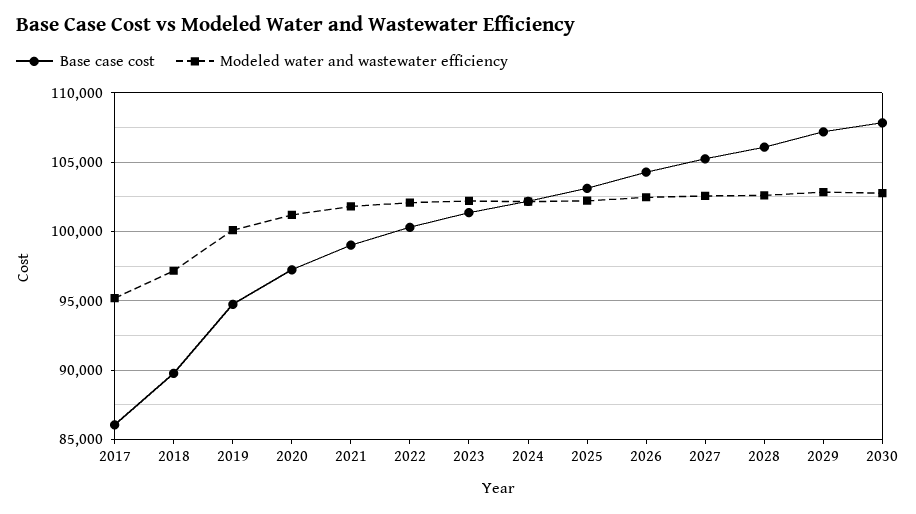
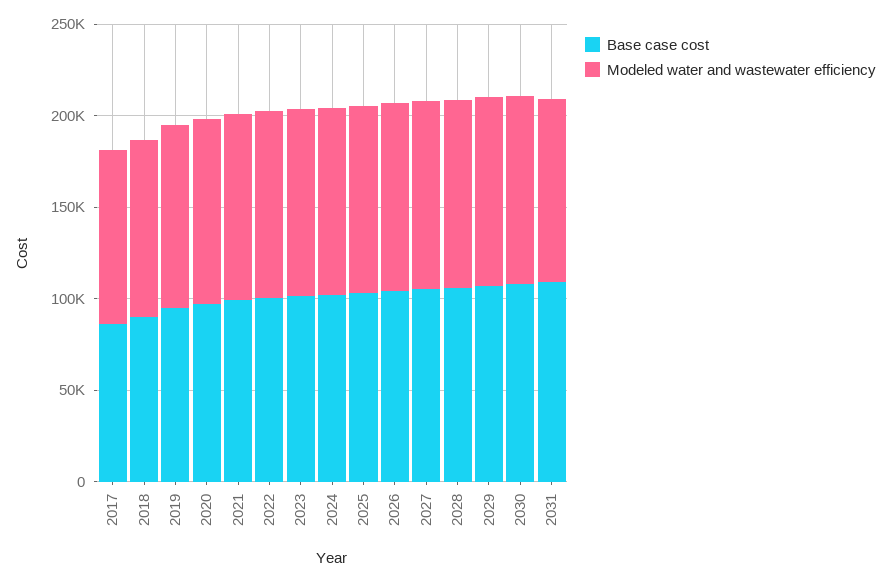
Base case cost, 2031: none -> 110000
Modeled water and wastewater efficiency, 2031: none -> 100000

